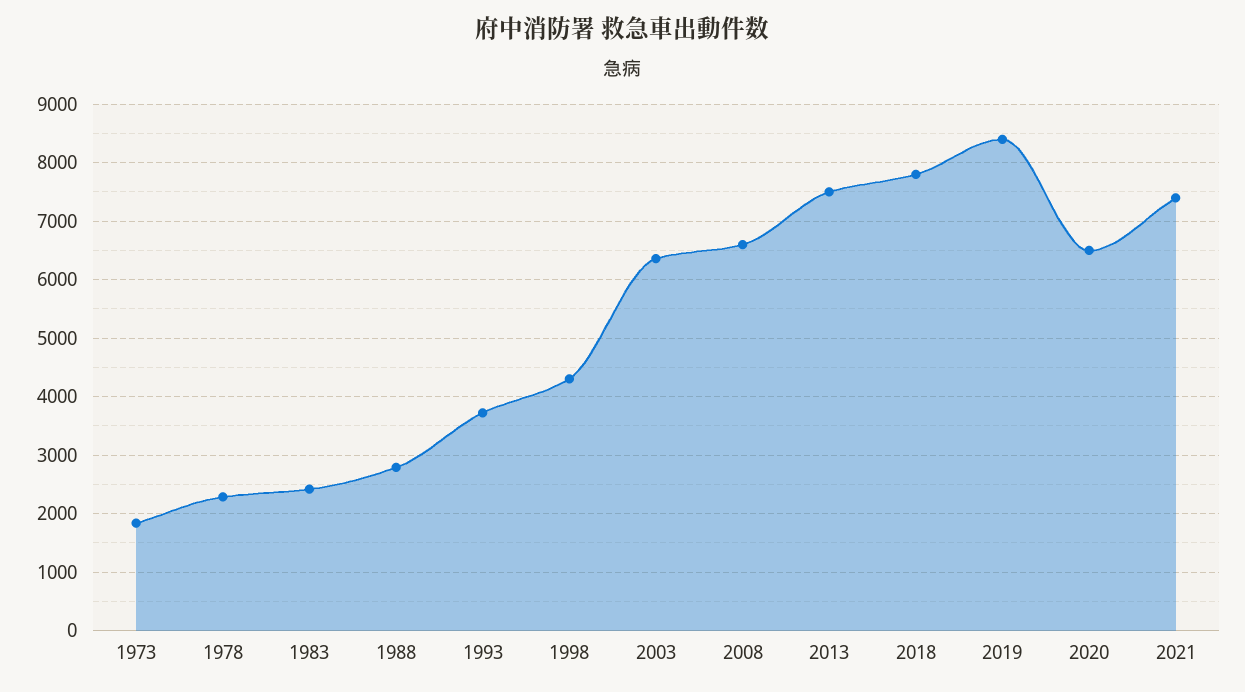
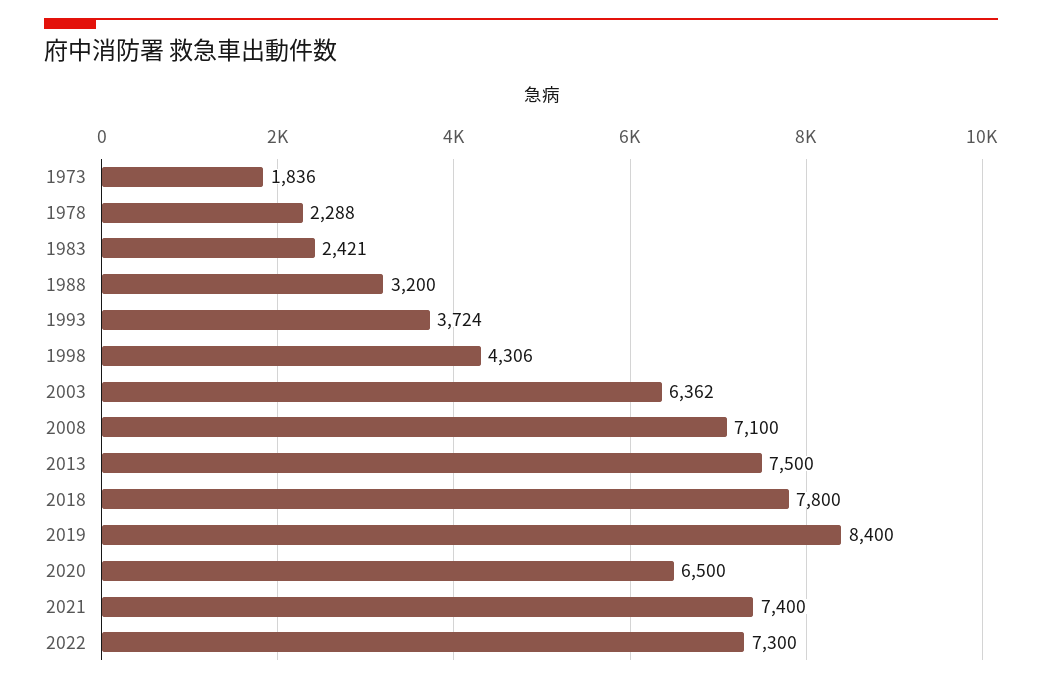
1988: 2800 -> 3200
2008: 6600 -> 7100
2022: none -> 7300

